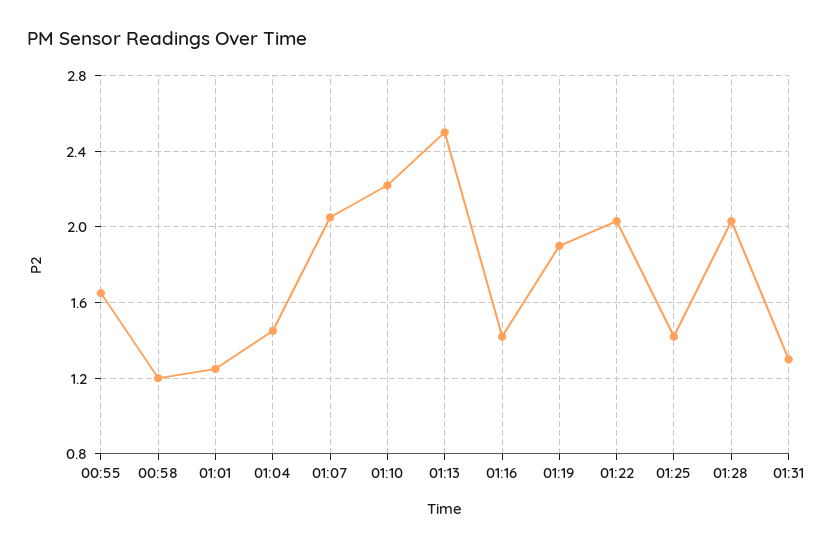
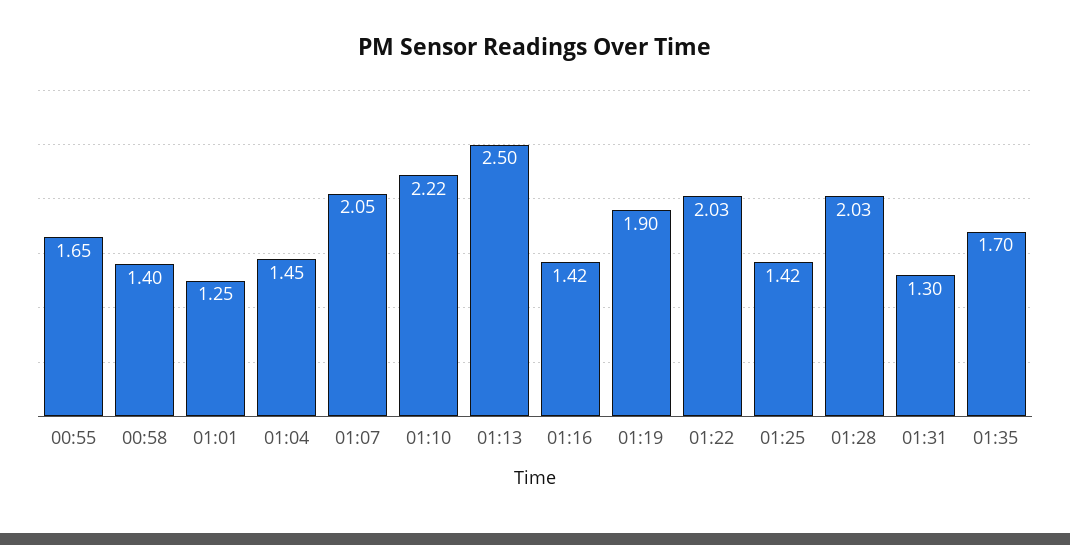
00:58: 1.2 -> 1.4
01:35: none -> 1.7

